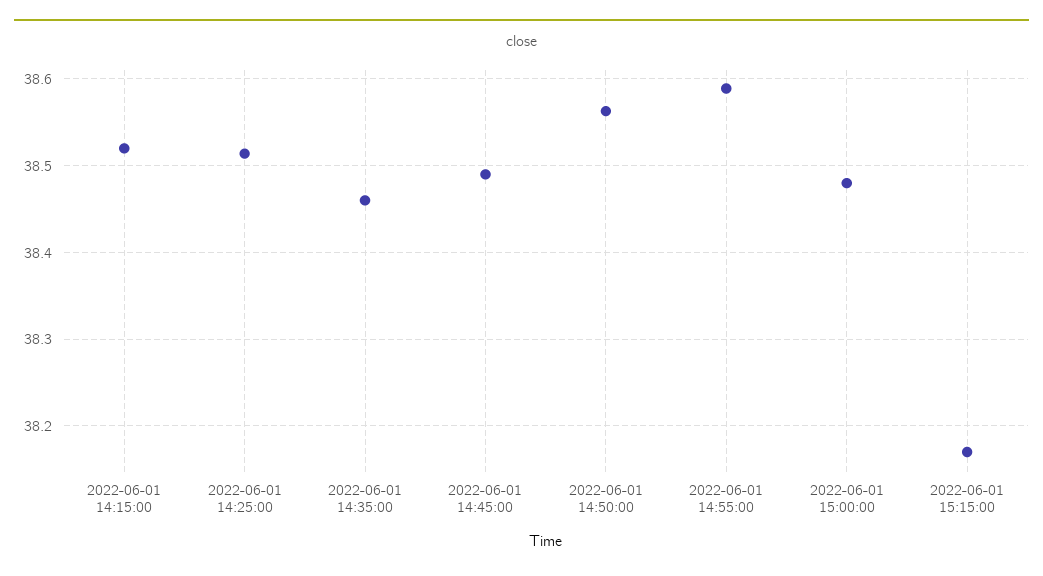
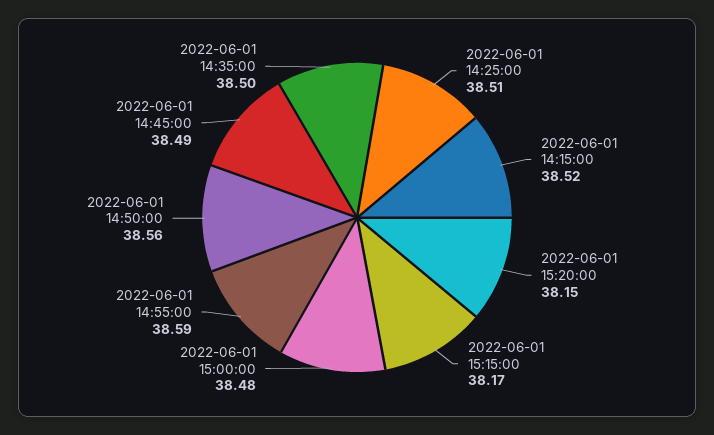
2022-06-01 14:35:00: 38.46 -> 38.5
2022-06-01 15:20:00: none -> 38.15

